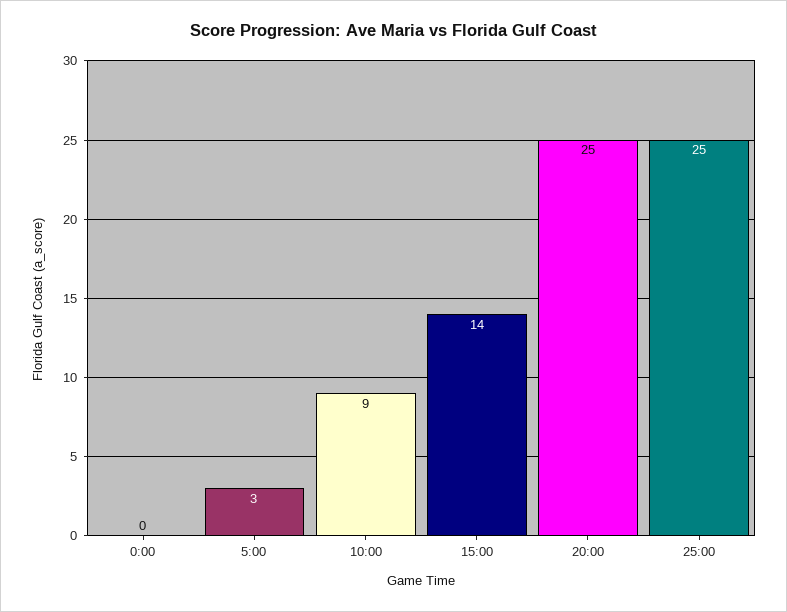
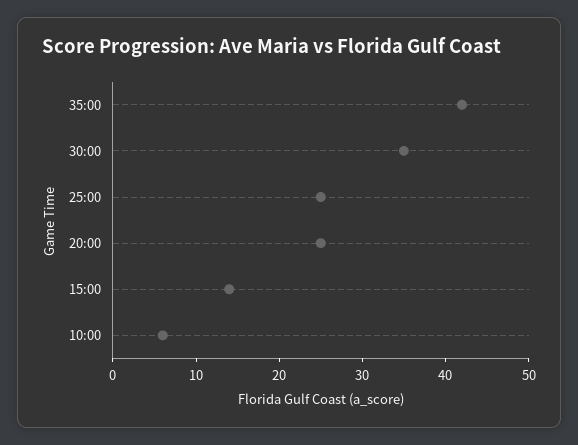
0:00: 0 -> none
5:00: 3 -> none
10:00: 9 -> 6
35:00: none -> 42
30:00: none -> 35

